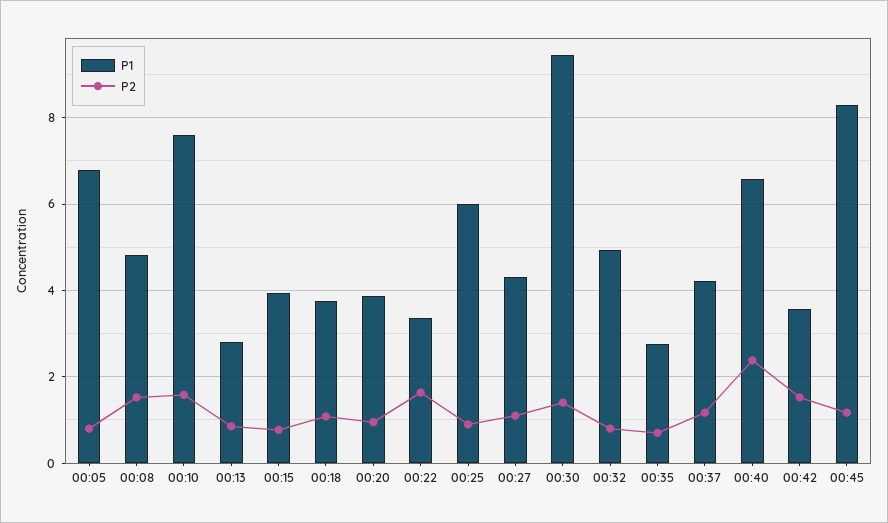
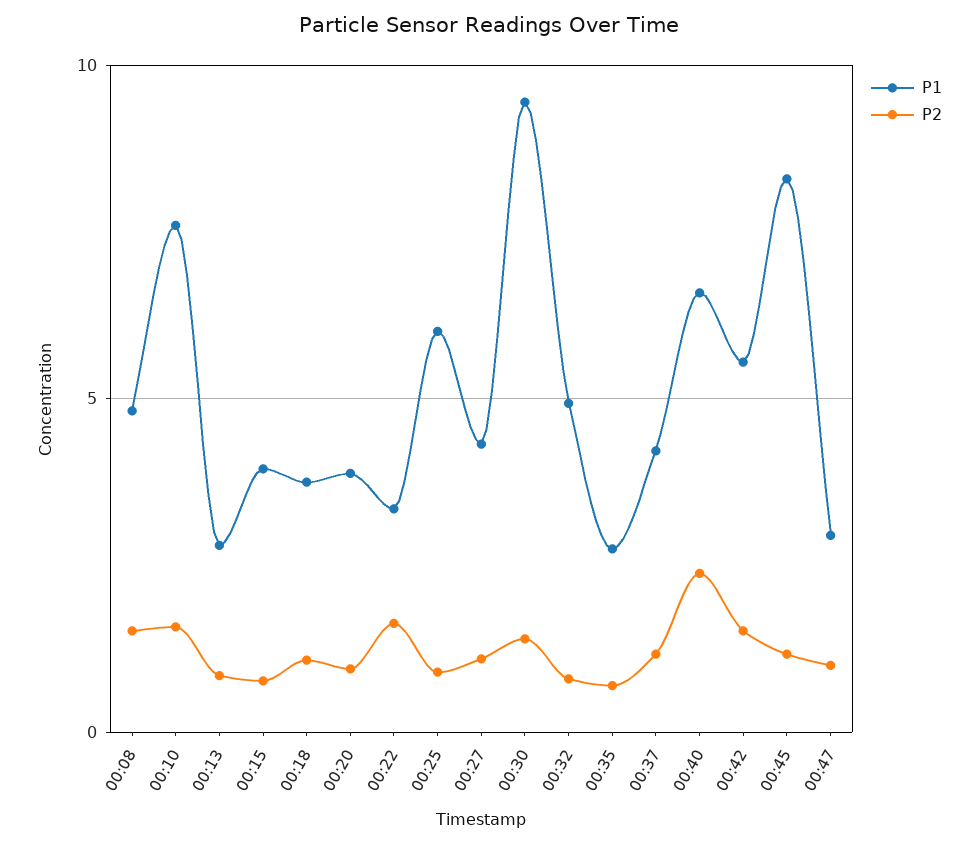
P1, 00:05: 6.8 -> none
P2, 00:05: 0.8 -> none
P1, 00:42: 3.6 -> 5.5
P1, 00:47: none -> 3
P2, 00:47: none -> 1

